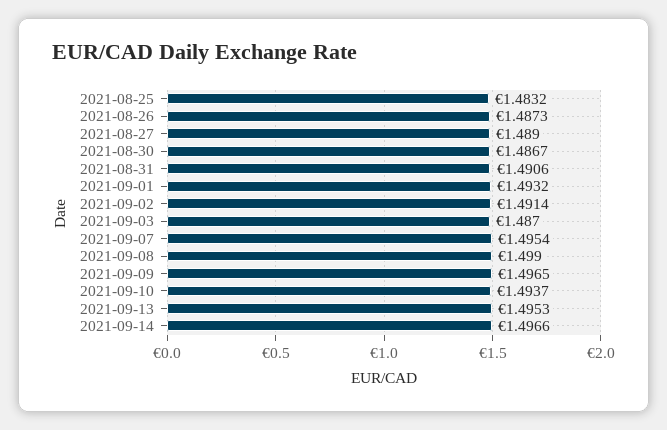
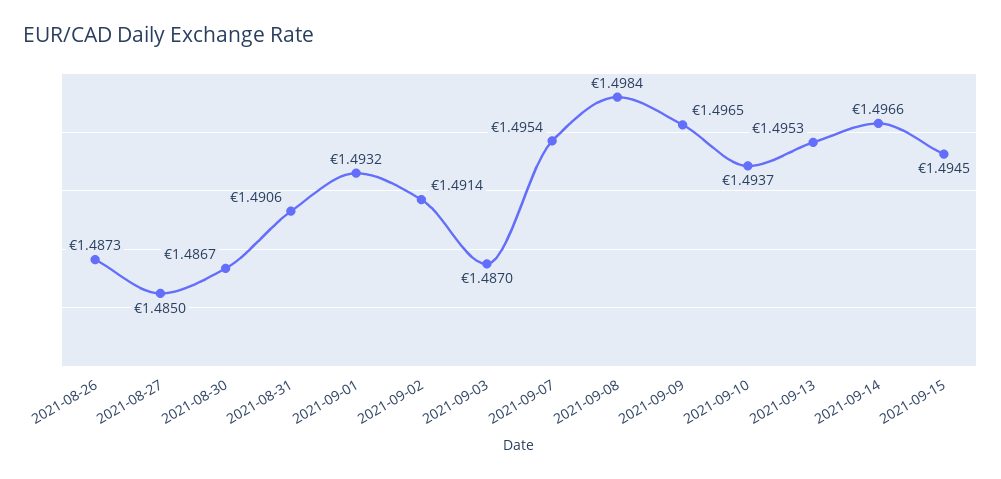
2021-08-25: 1.4832 -> none
2021-08-27: 1.489 -> 1.485
2021-09-08: 1.499 -> 1.4984
2021-09-15: none -> 1.4945

